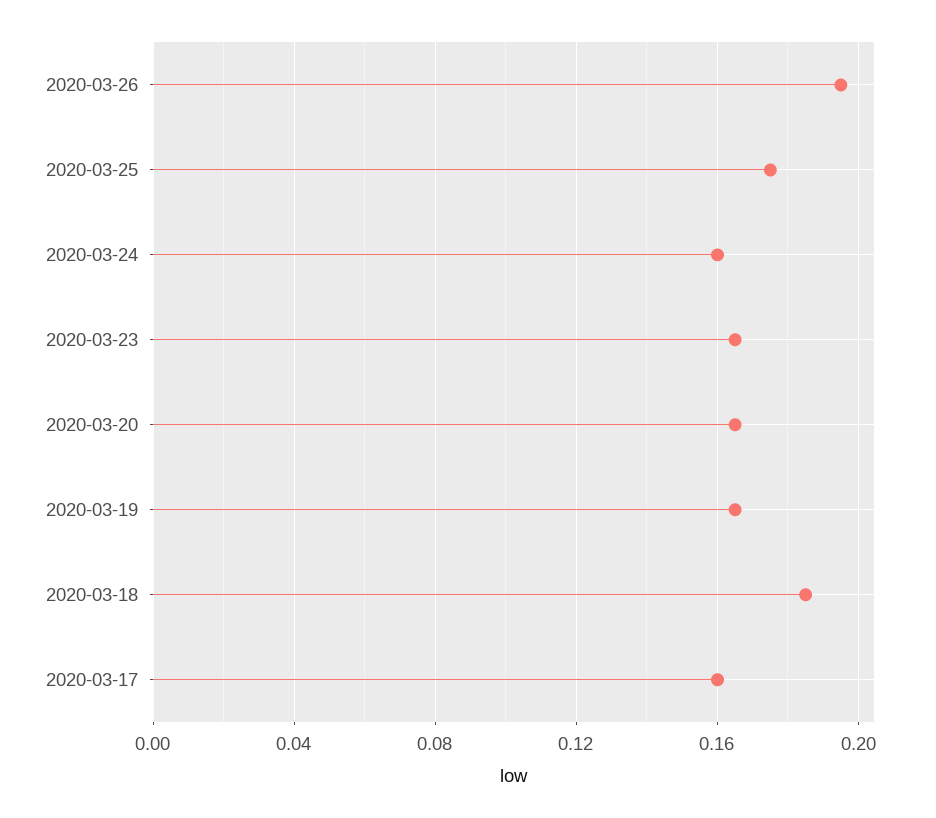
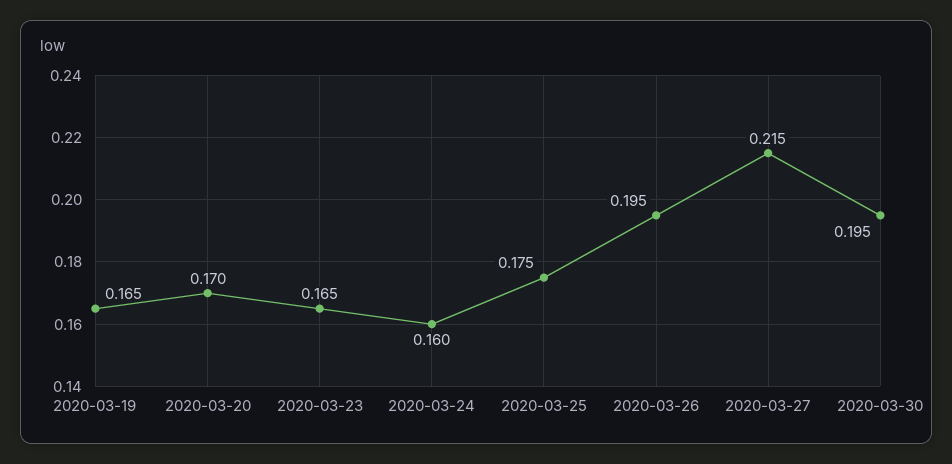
2020-03-20: 0.165 -> 0.17
2020-03-18: 0.185 -> none
2020-03-17: 0.16 -> none
2020-03-27: none -> 0.215
2020-03-30: none -> 0.195

